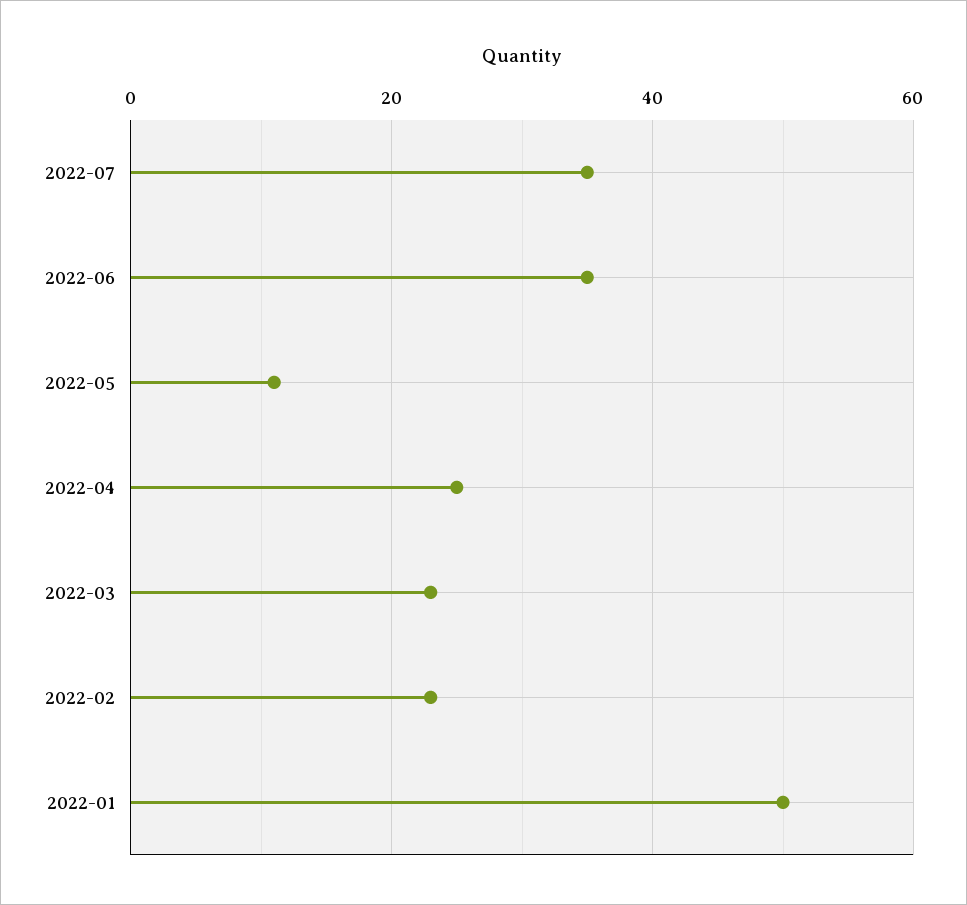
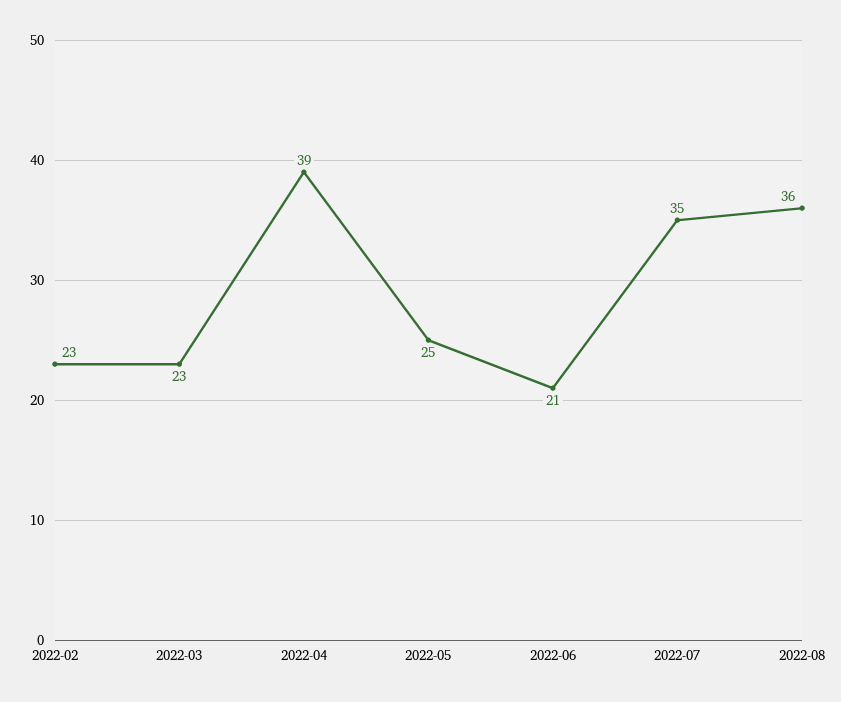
2022-06: 35 -> 21
2022-05: 10 -> 25
2022-04: 25 -> 39
2022-01: 50 -> none
2022-08: none -> 36

